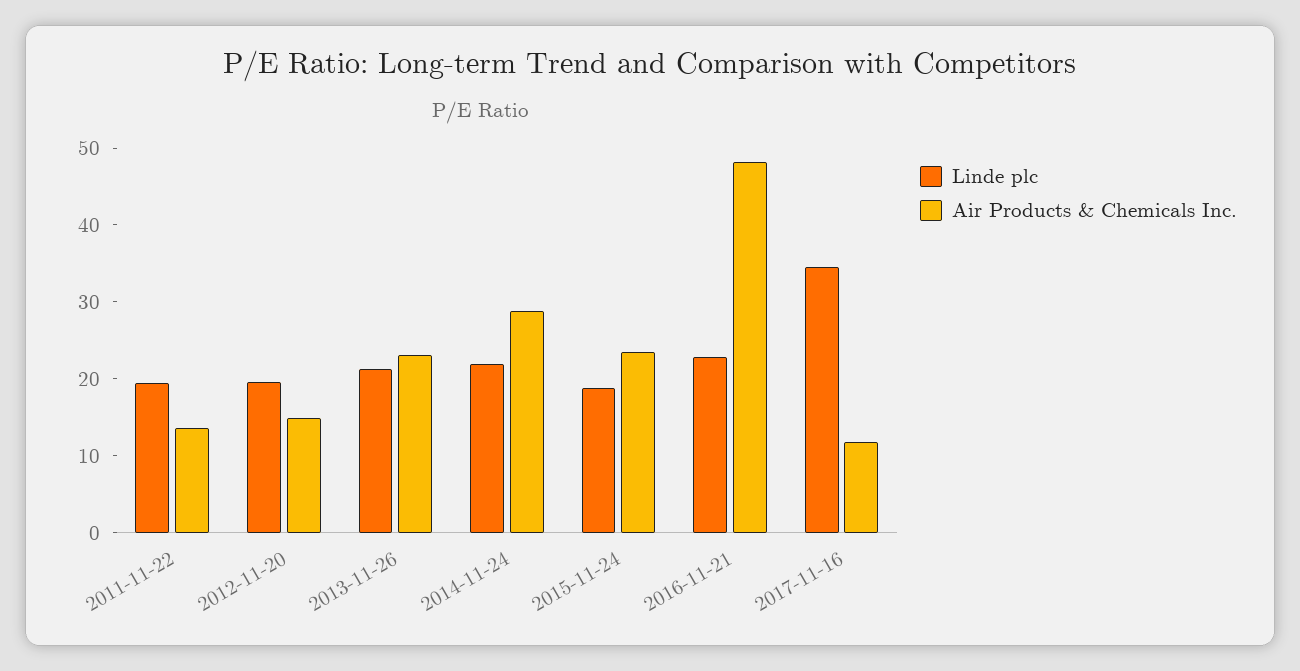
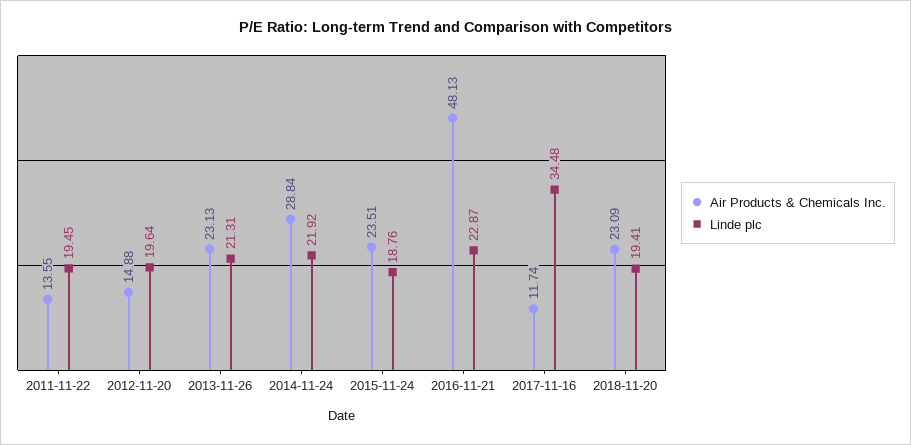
Air Products & Chemicals Inc., 2018-11-20: none -> 23.09
Linde plc, 2018-11-20: none -> 19.41

